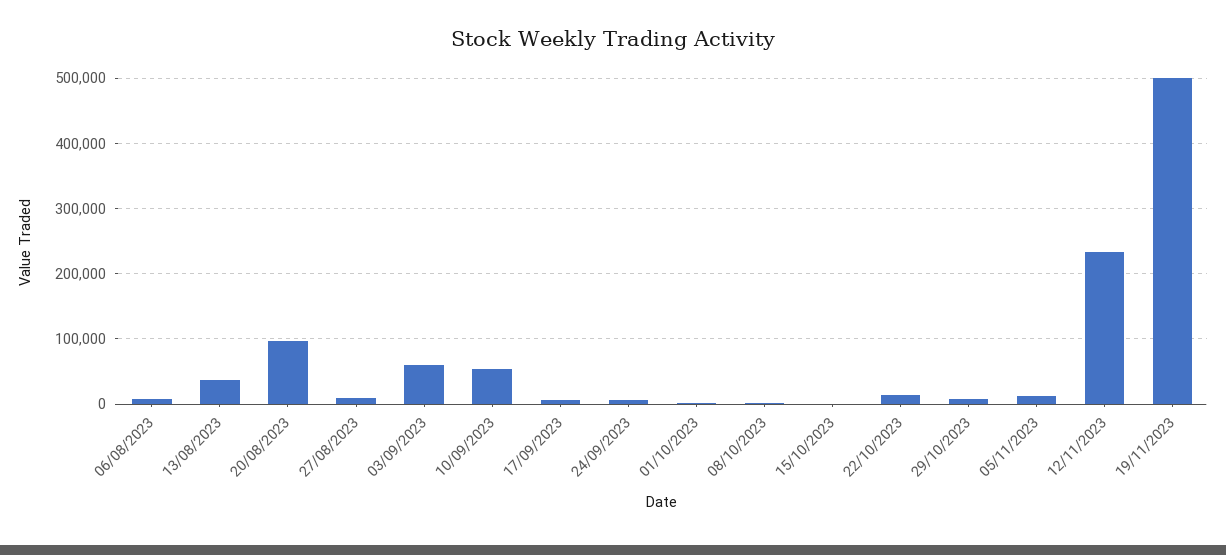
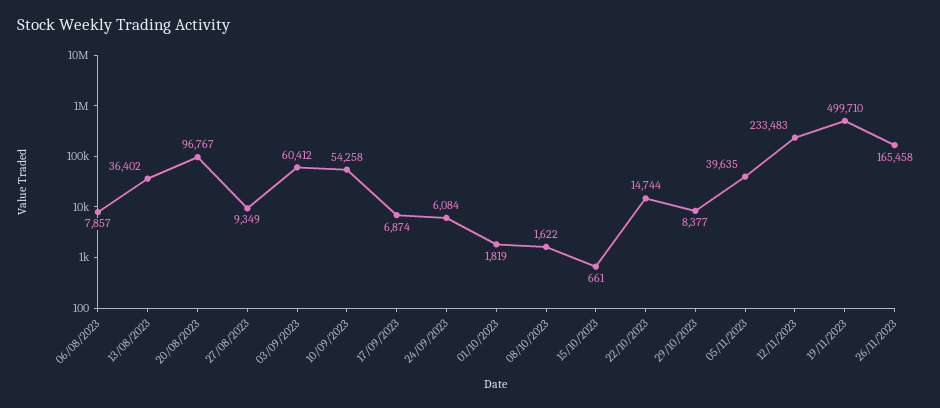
05/11/2023: 10000 -> 39635
26/11/2023: none -> 165458

